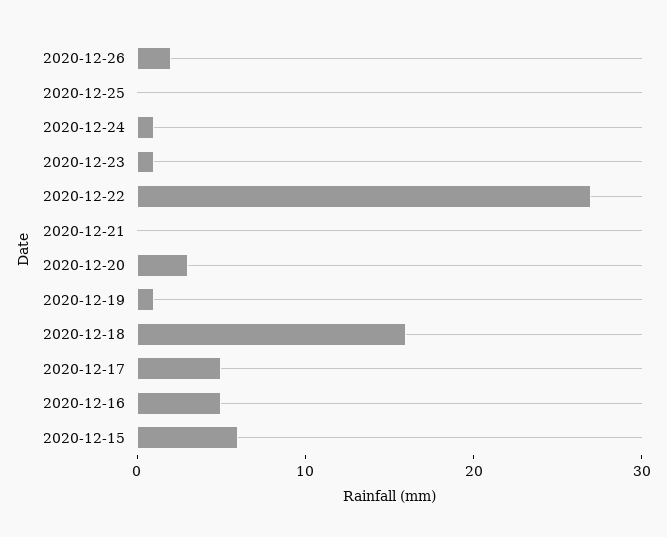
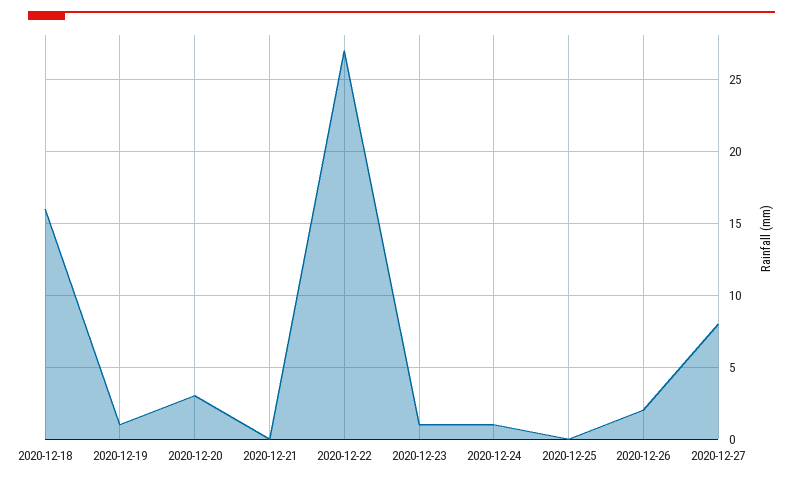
2020-12-17: 5 -> none
2020-12-16: 5 -> none
2020-12-15: 6 -> none
2020-12-27: none -> 8

